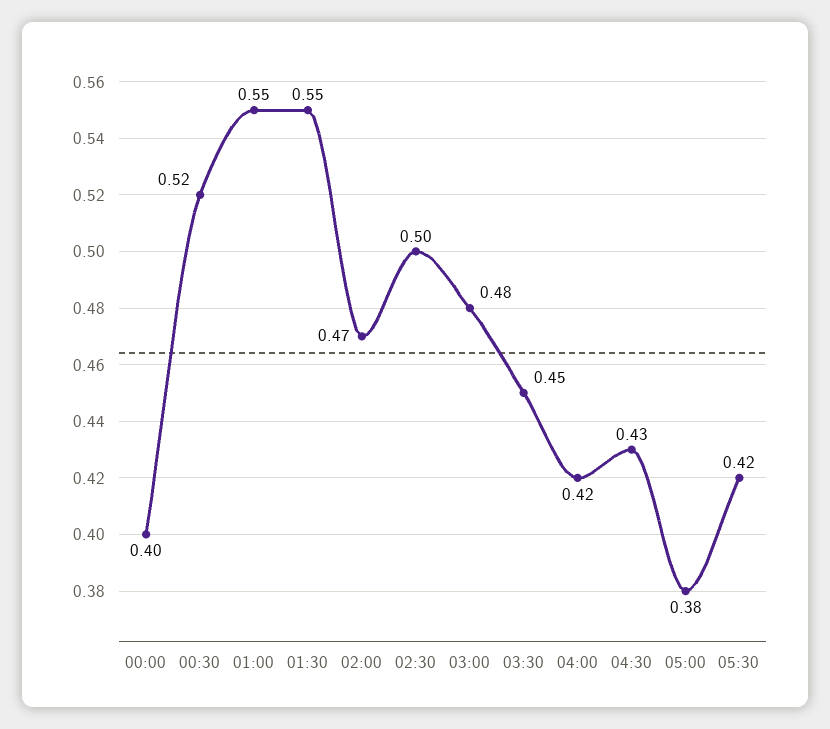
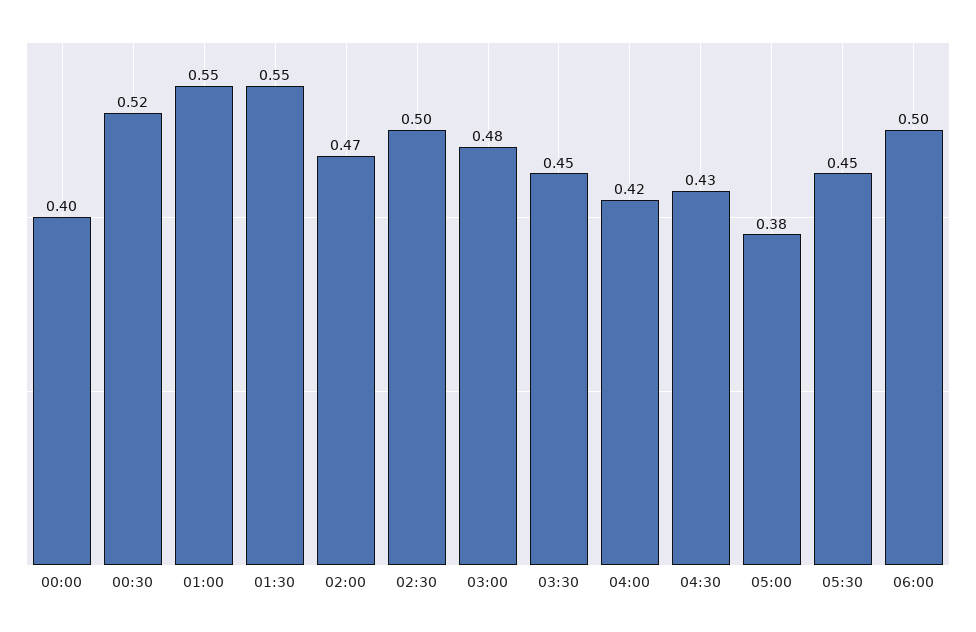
05:30: 0.42 -> 0.45
06:00: none -> 0.5

